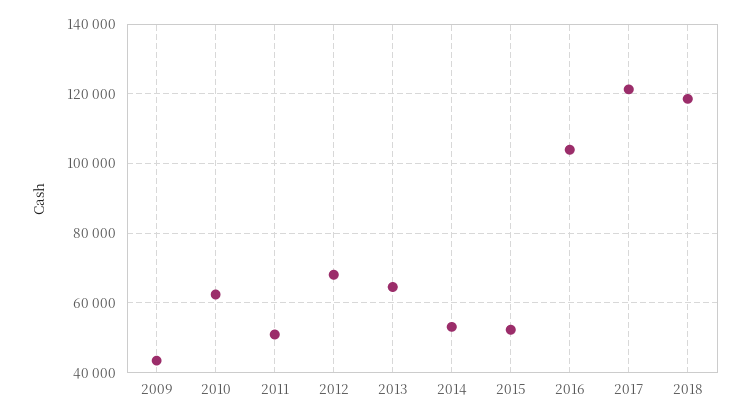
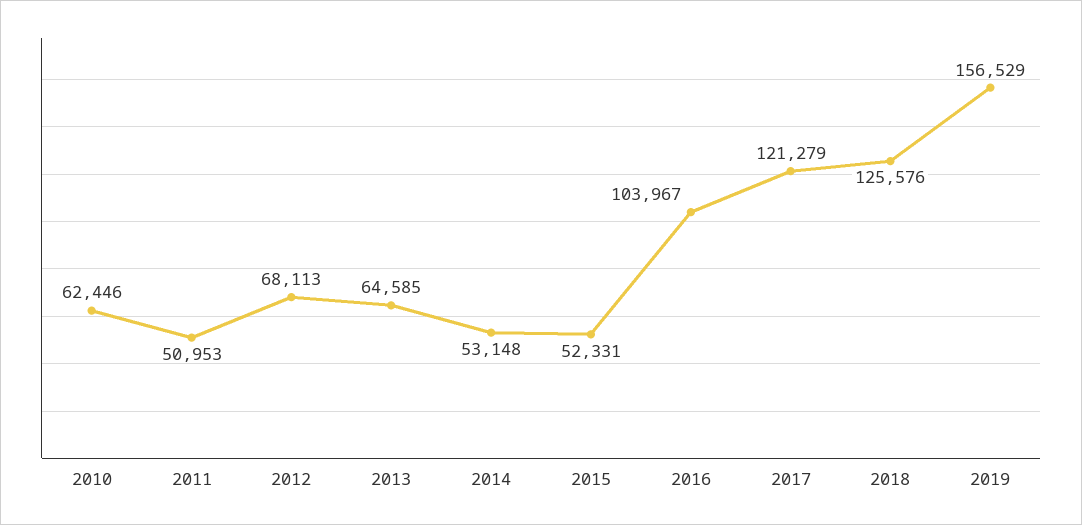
2009: 44000 -> none
2018: 118000 -> 125576
2019: none -> 156529

